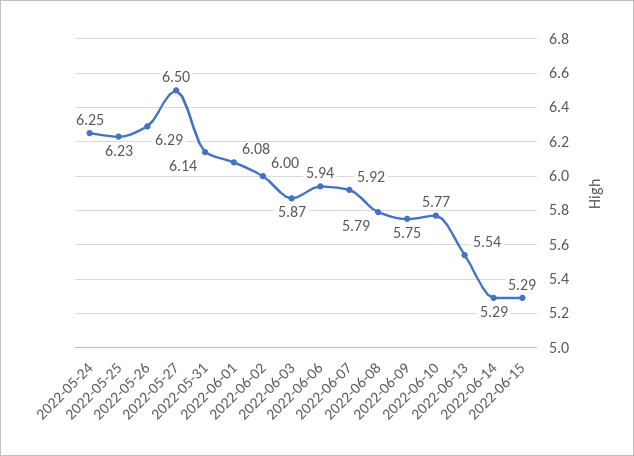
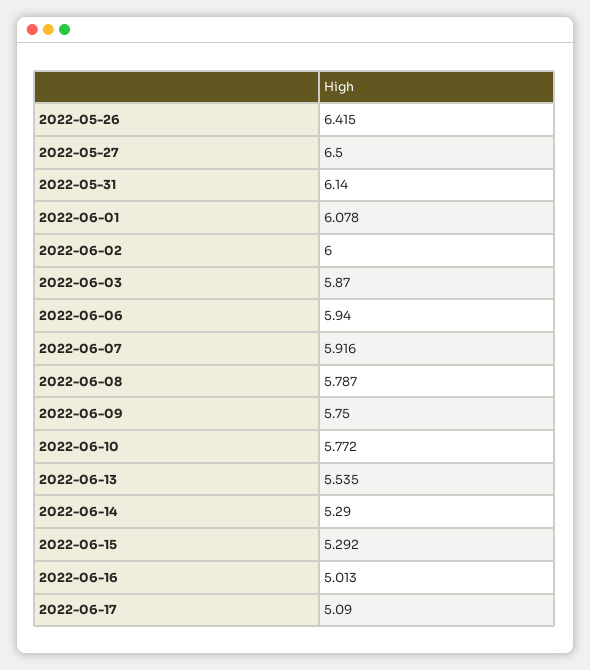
2022-05-24: 6.25 -> none
2022-05-25: 6.23 -> none
2022-05-26: 6.29 -> 6.415
2022-06-16: none -> 5.013
2022-06-17: none -> 5.09

